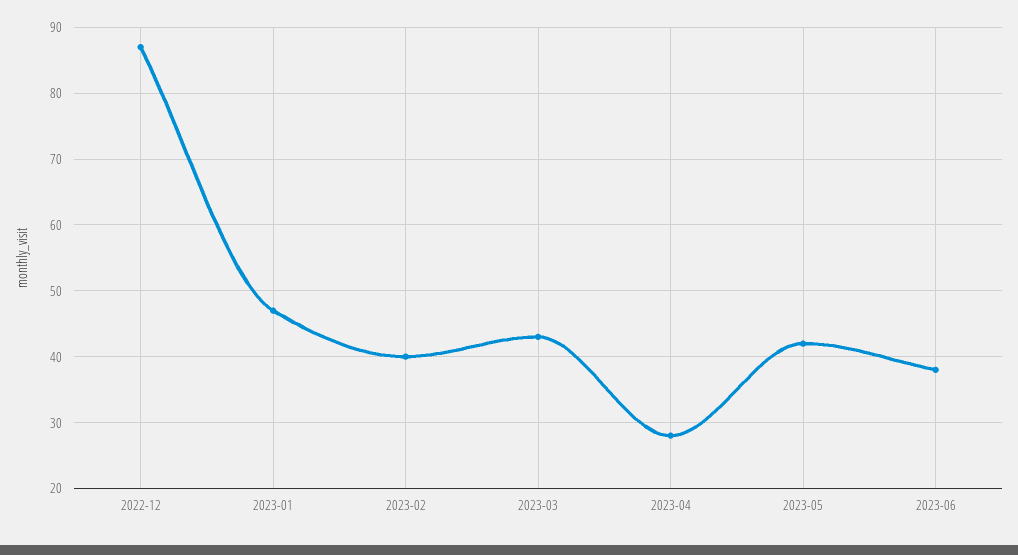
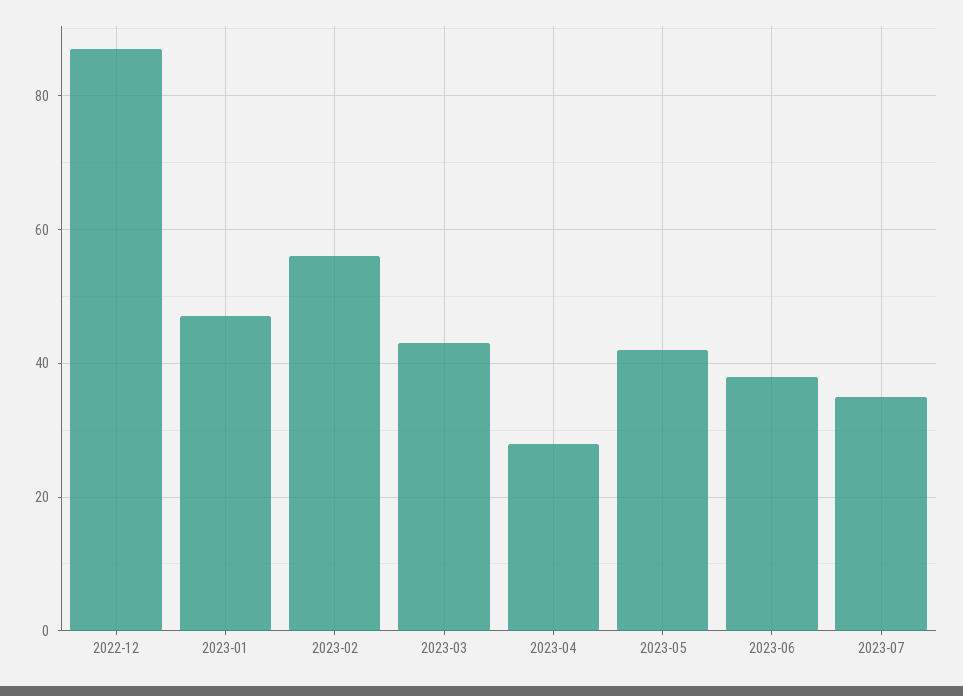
2023-02: 40 -> 55
2023-07: none -> 35

